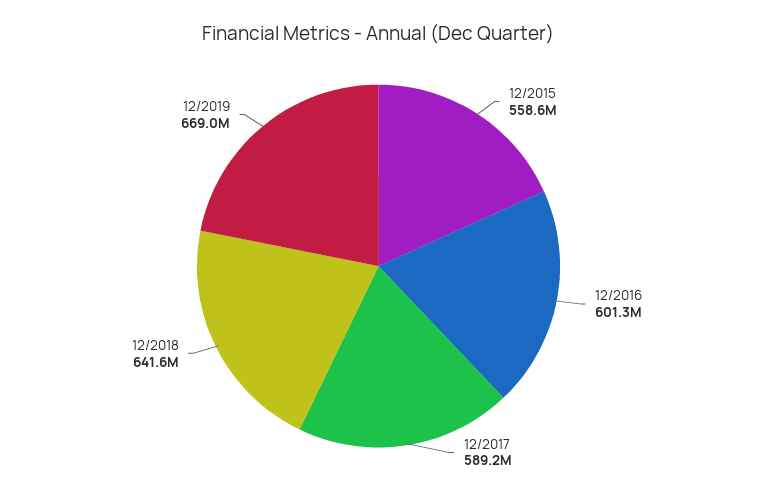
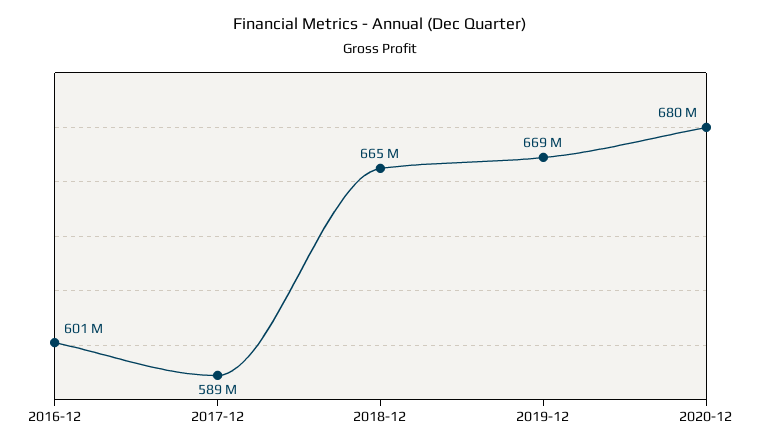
12/2015: 558600000 -> none
12/2018: 641600000 -> 665000000
2020-12: none -> 680000000

